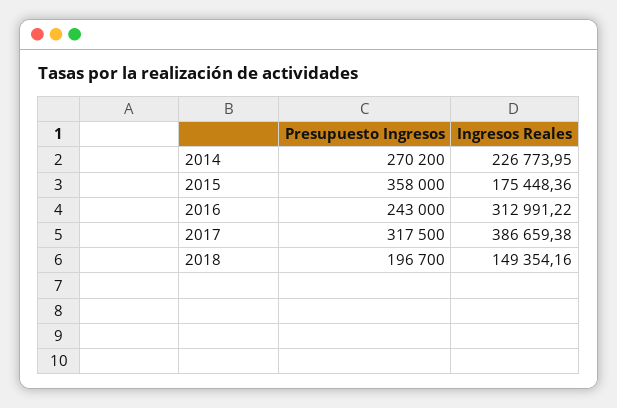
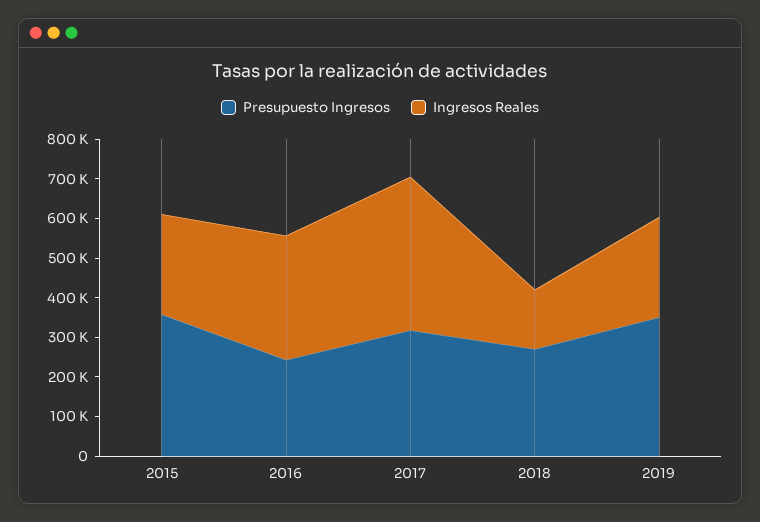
Presupuesto Ingresos, 2014: 270200 -> none
Ingresos Reales, 2014: 226773.95 -> none
Ingresos Reales, 2015: 175448.36 -> 250000
Presupuesto Ingresos, 2018: 196700 -> 275000
Presupuesto Ingresos, 2019: none -> 350000
Ingresos Reales, 2019: none -> 250000

